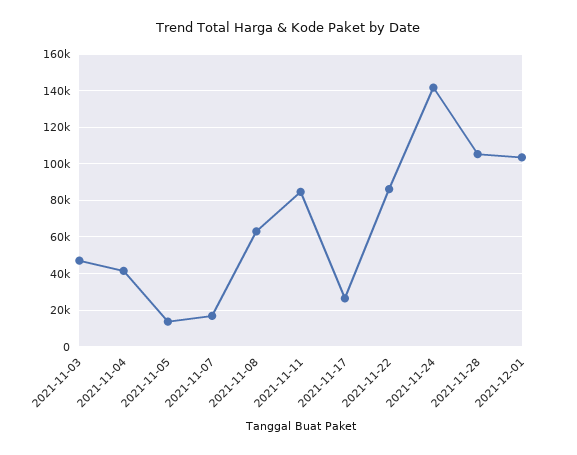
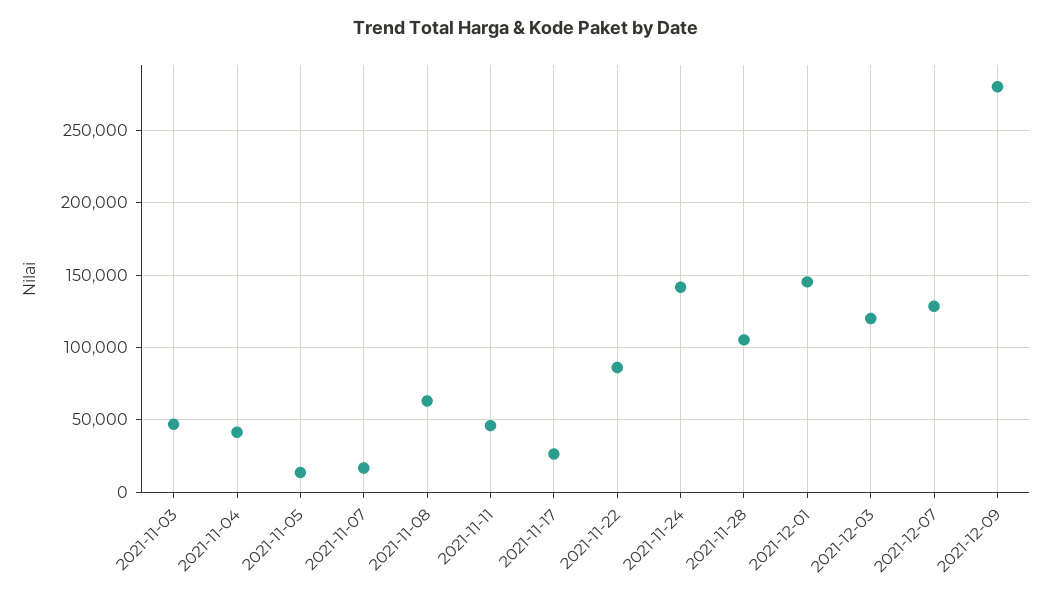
2021-11-11: 85000 -> 45000
2021-12-01: 105000 -> 145000
2021-12-03: none -> 120000
2021-12-07: none -> 130000
2021-12-09: none -> 280000

